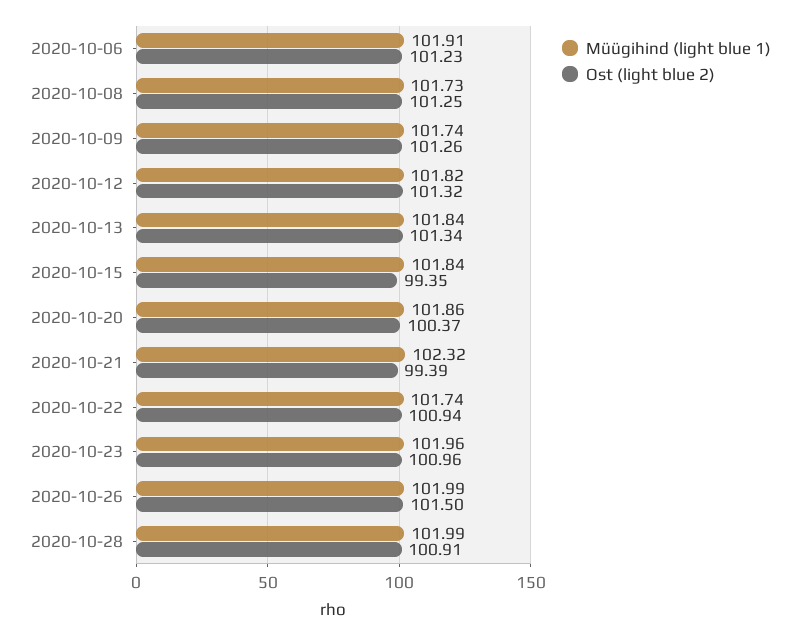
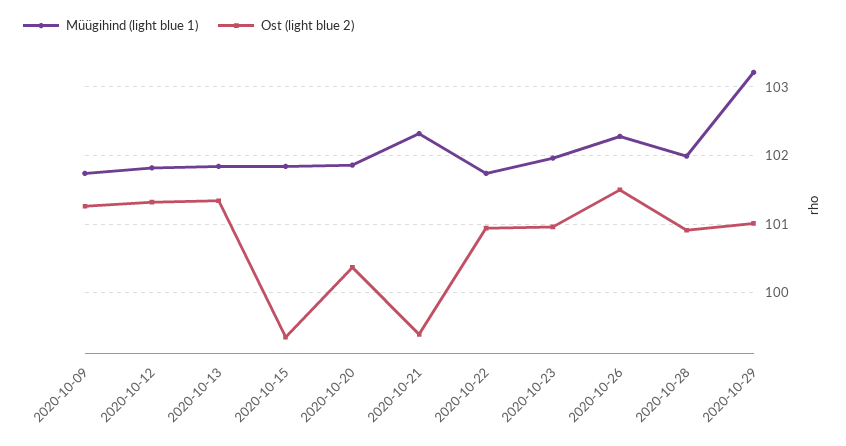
Müügihind (light blue 1), 2020-10-06: 101.91 -> none
Ost (light blue 2), 2020-10-06: 101.23 -> none
Müügihind (light blue 1), 2020-10-08: 101.73 -> none
Ost (light blue 2), 2020-10-08: 101.25 -> none
Müügihind (light blue 1), 2020-10-26: 101.99 -> 102.3
Müügihind (light blue 1), 2020-10-29: none -> 103.2
Ost (light blue 2), 2020-10-29: none -> 101

